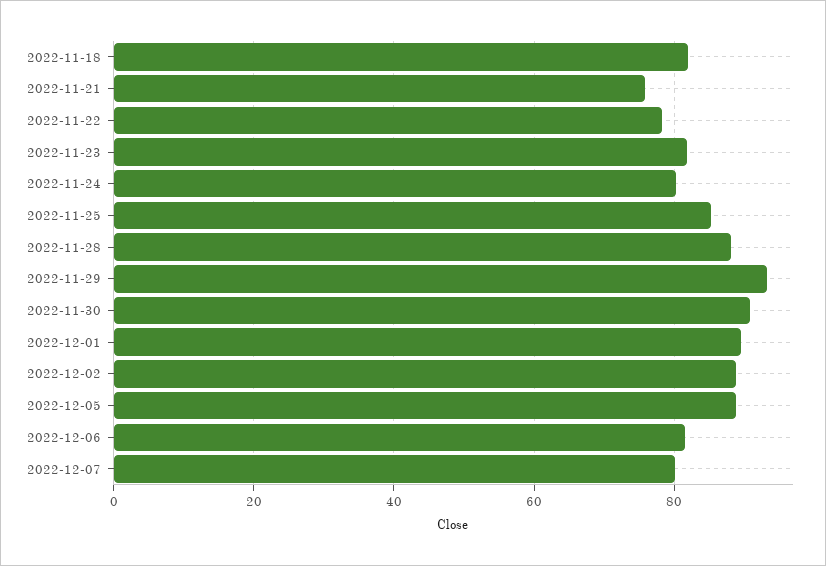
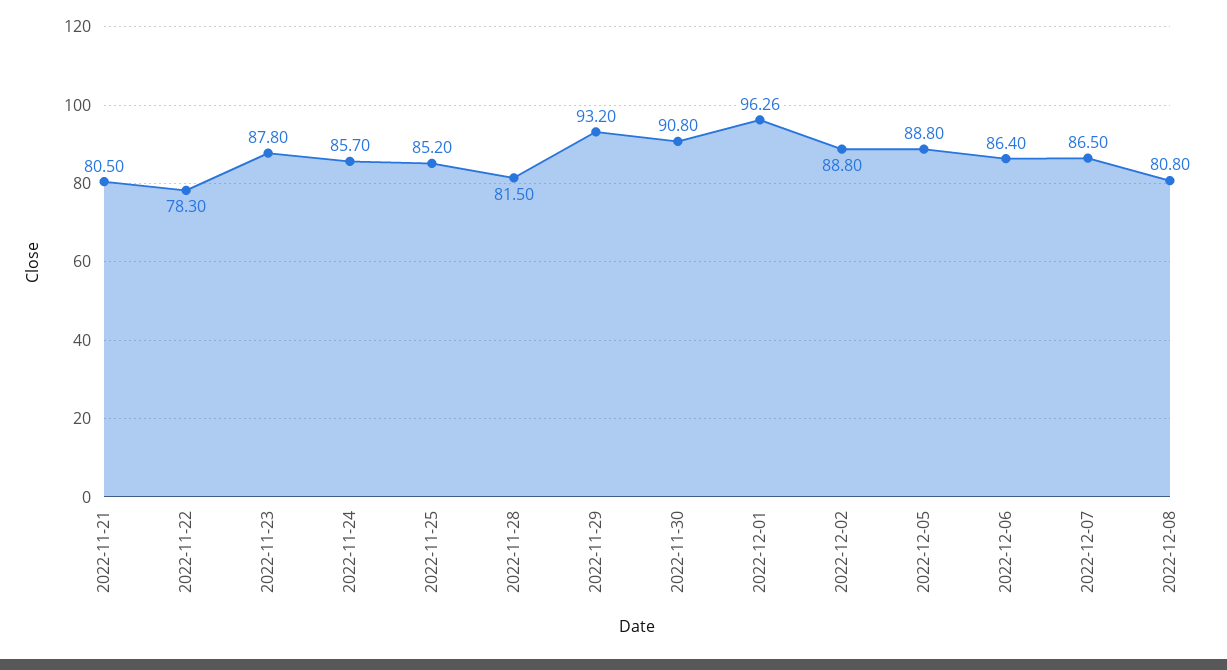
2022-11-18: 82 -> none
2022-11-21: 76 -> 80.5
2022-11-23: 82 -> 87.8
2022-11-24: 80 -> 85.7
2022-11-28: 88 -> 81.5
2022-12-01: 90 -> 96.26
2022-12-06: 82 -> 86.4
2022-12-07: 80 -> 86.5
2022-12-08: none -> 80.8

